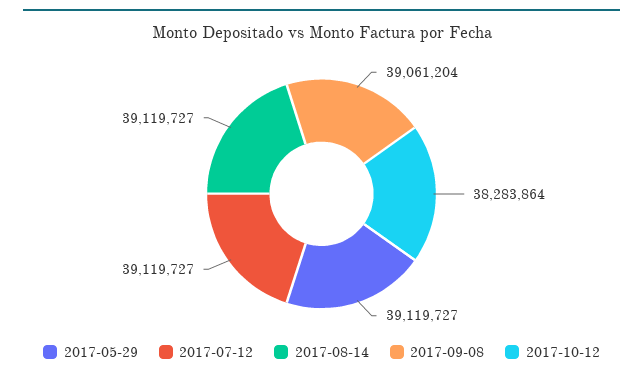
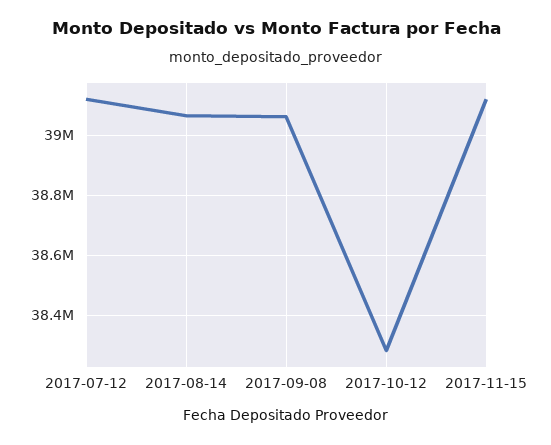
2017-05-29: 39119727 -> none
2017-08-14: 39119727 -> 39060000
2017-11-15: none -> 39120000

